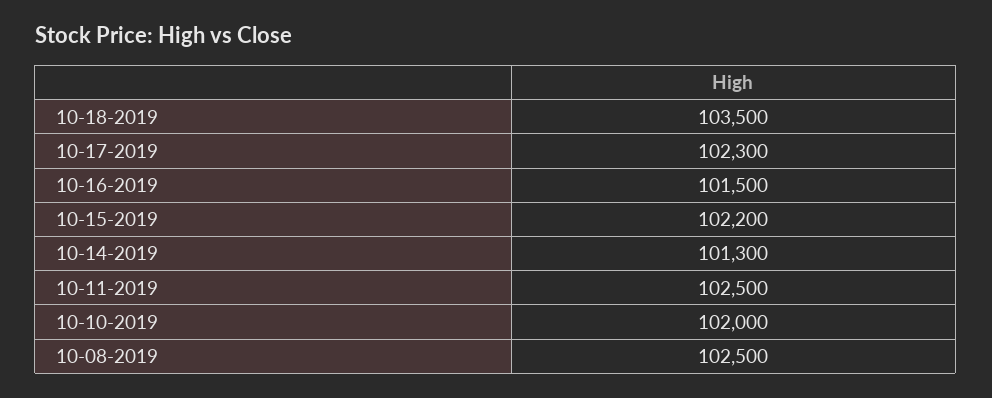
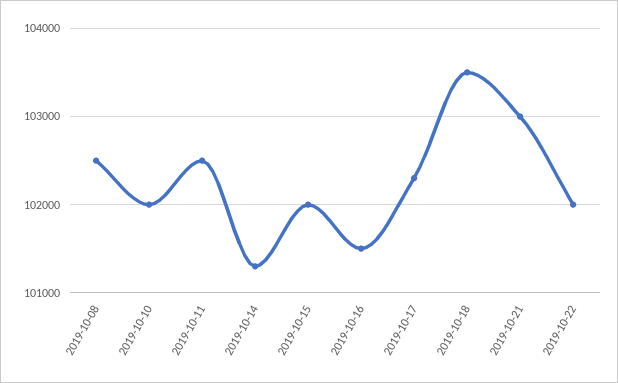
10-15-2019: 102200 -> 102000
2019-10-21: none -> 103000
2019-10-22: none -> 102000

